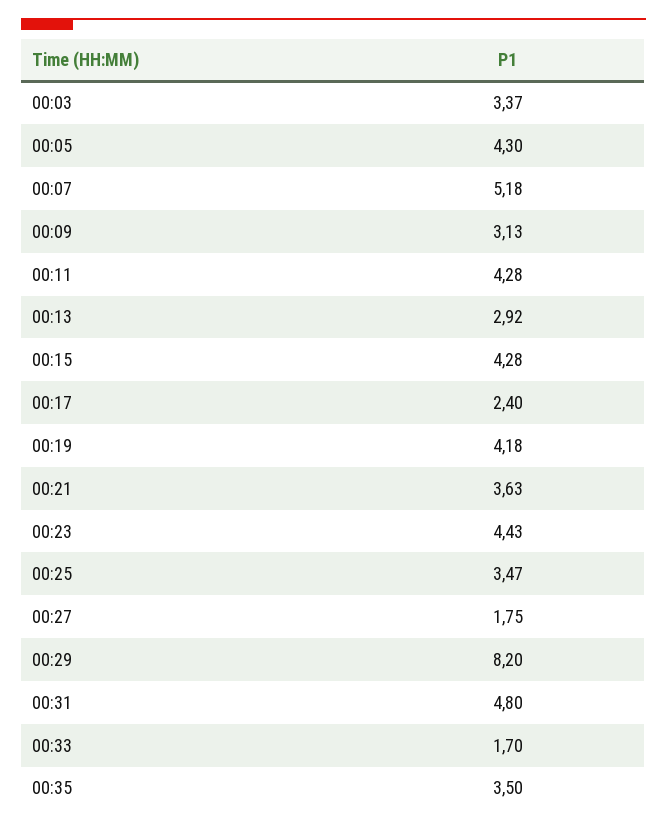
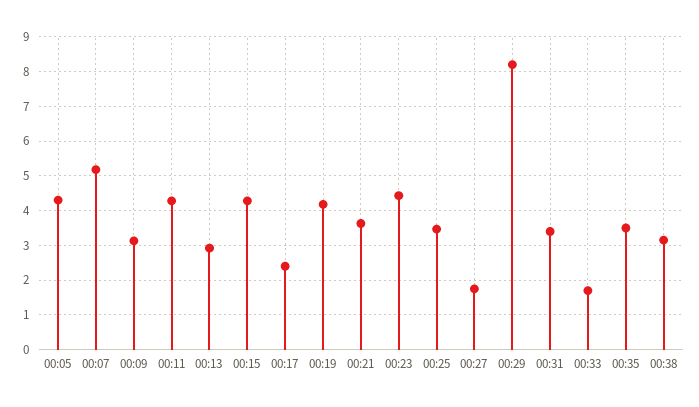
00:03: 3.37 -> none
00:31: 4.8 -> 3.4
00:38: none -> 3.2

